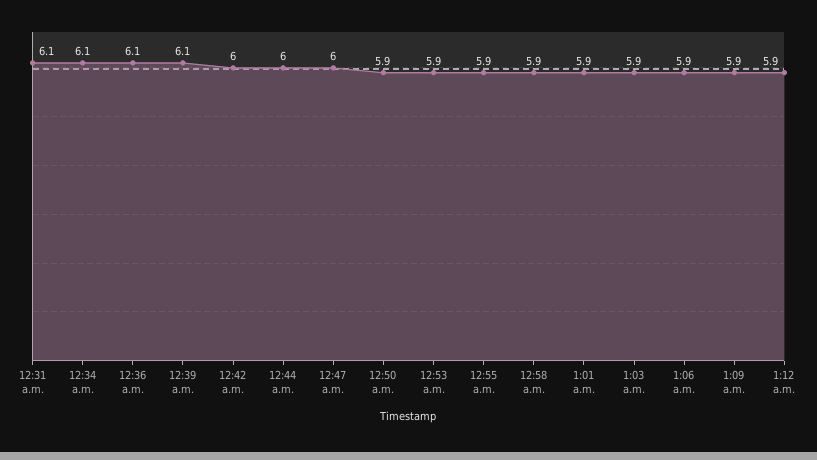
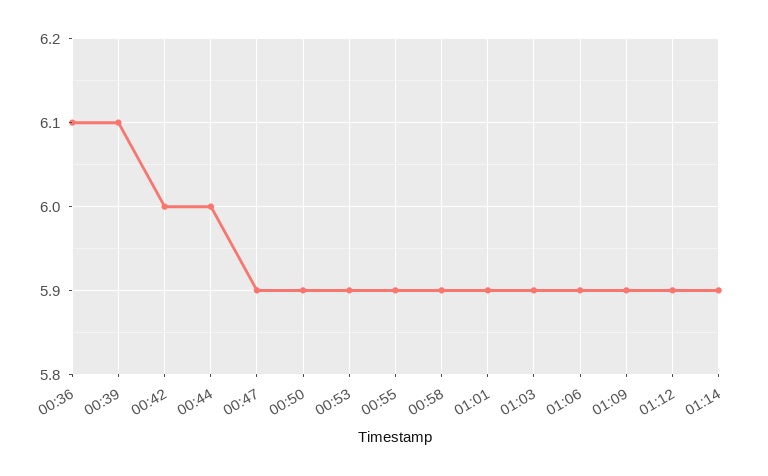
12:31 a.m.: 6.1 -> none
12:34 a.m.: 6.1 -> none
12:47 a.m.: 6 -> 5.9
01:14: none -> 5.9

